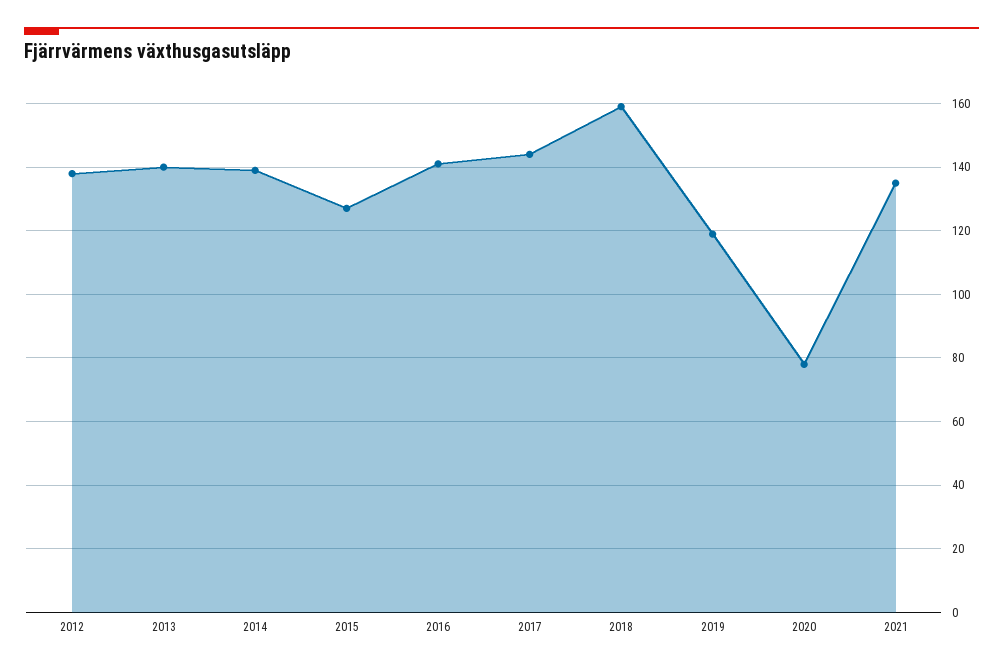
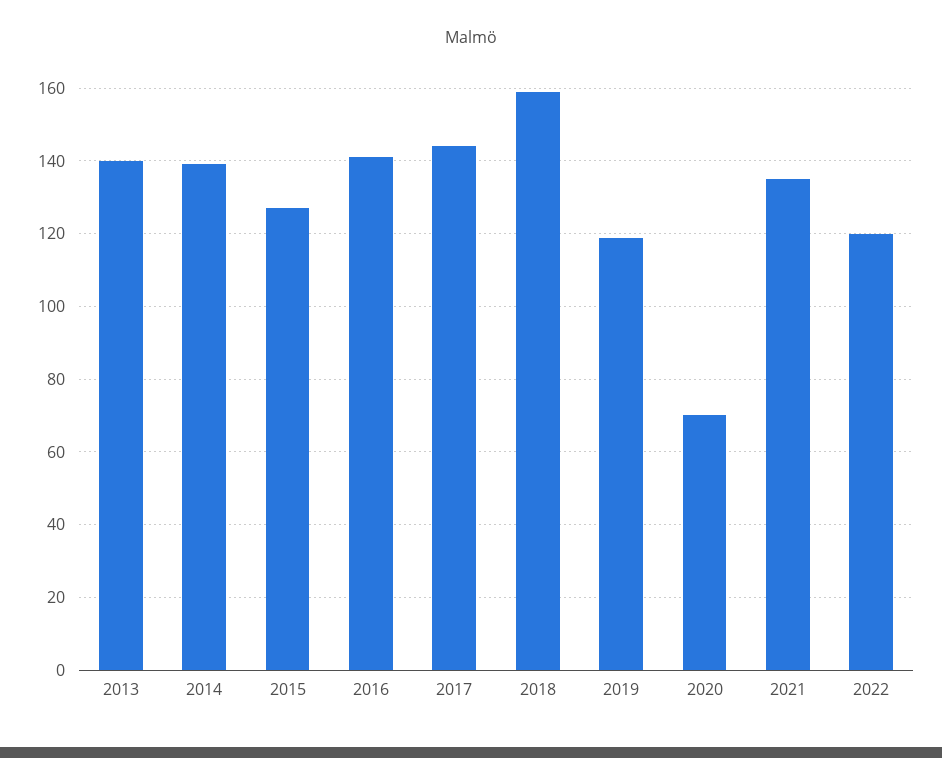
2012: 138 -> none
2020: 78 -> 70
2022: none -> 120

